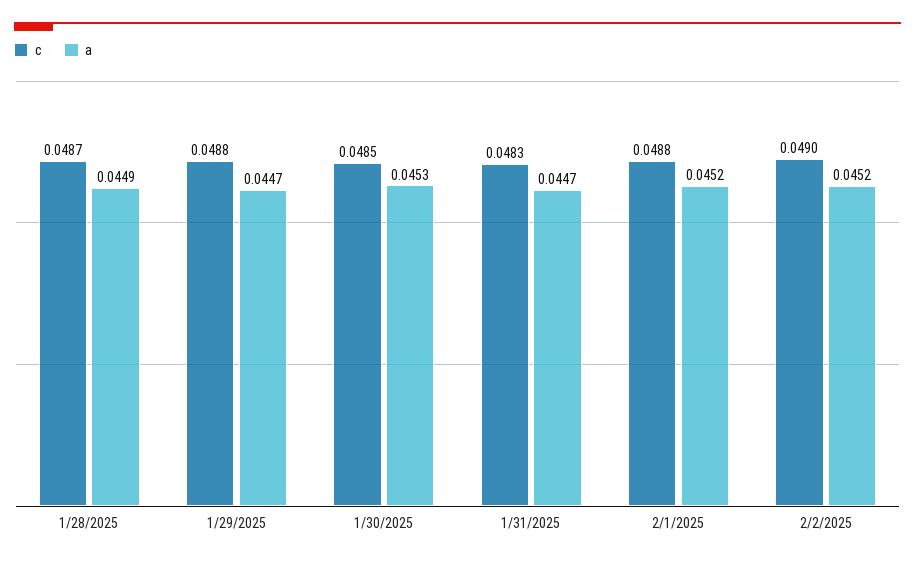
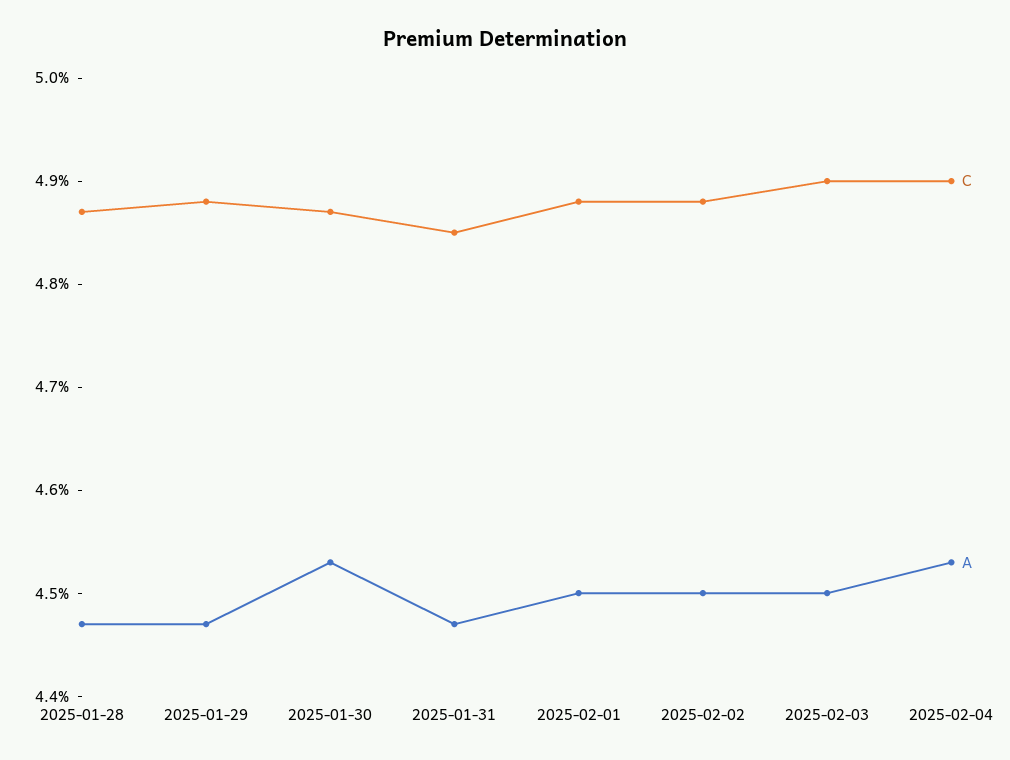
a, 1/28/2025: 0.0449 -> 0.0447
c, 1/30/2025: 0.0485 -> 0.0487
c, 1/31/2025: 0.0483 -> 0.0485
a, 2/1/2025: 0.0452 -> 0.045
c, 2/2/2025: 0.049 -> 0.0488
a, 2/2/2025: 0.0452 -> 0.045
c, 2025-02-03: none -> 0.049
a, 2025-02-03: none -> 0.045
c, 2025-02-04: none -> 0.049
a, 2025-02-04: none -> 0.0453

